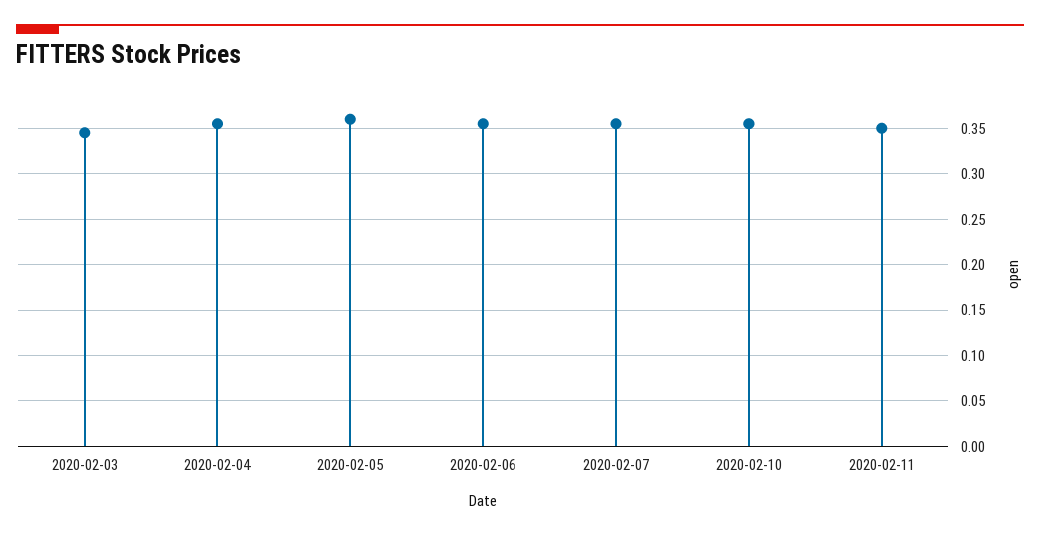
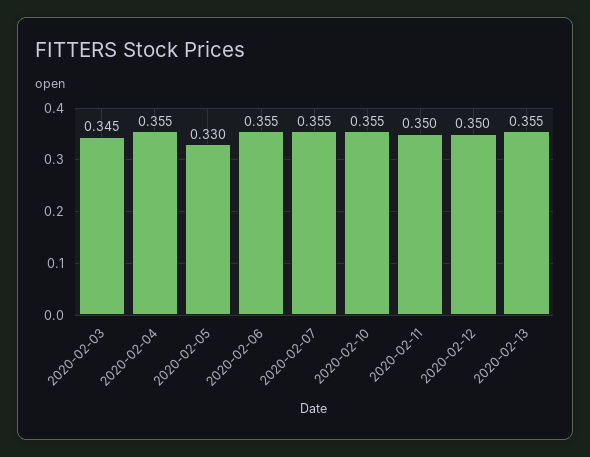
2020-02-05: 0.36 -> 0.33
2020-02-12: none -> 0.35
2020-02-13: none -> 0.355

